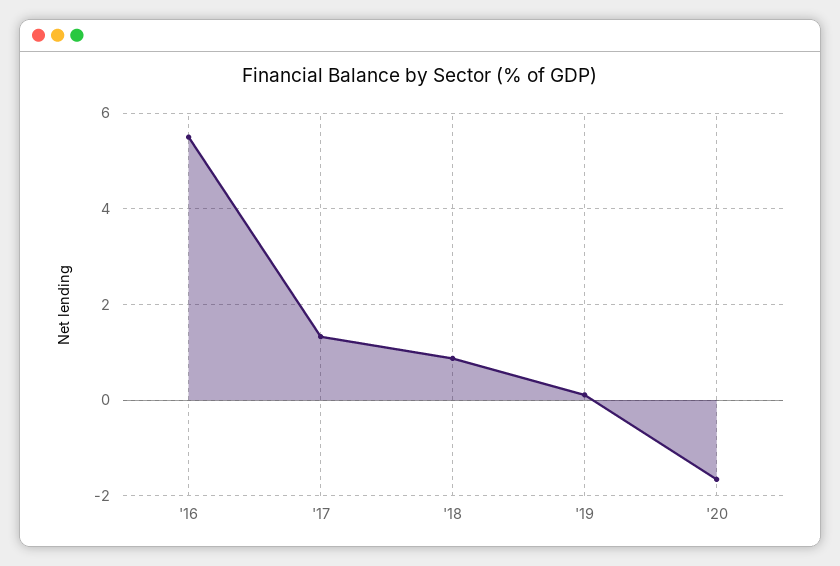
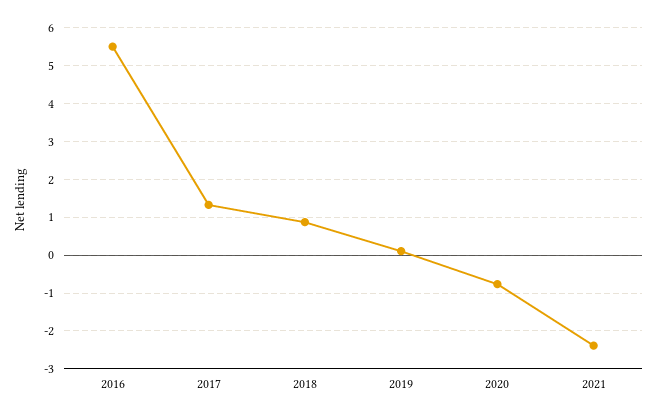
'20: -1.6 -> -0.8
2021: none -> -2.4

